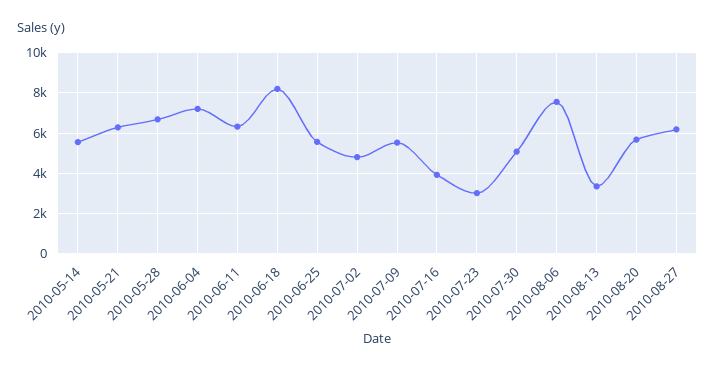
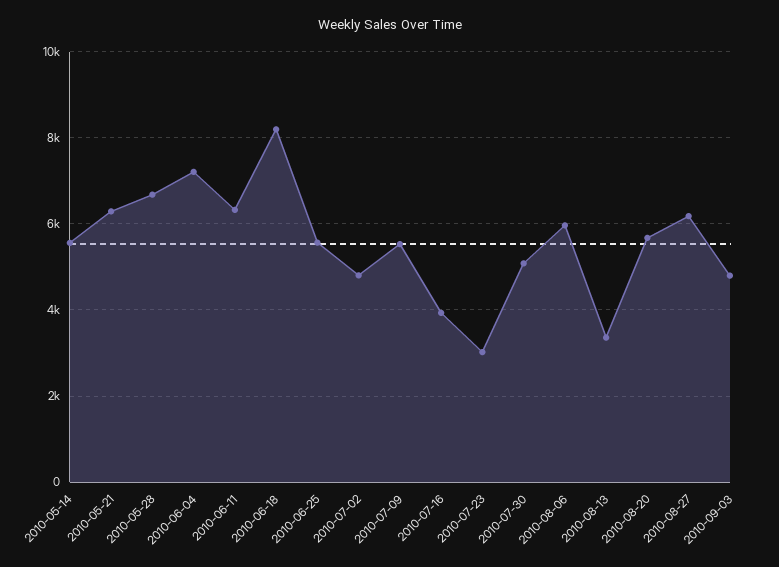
2010-08-06: 7500 -> 6000
2010-09-03: none -> 4800

